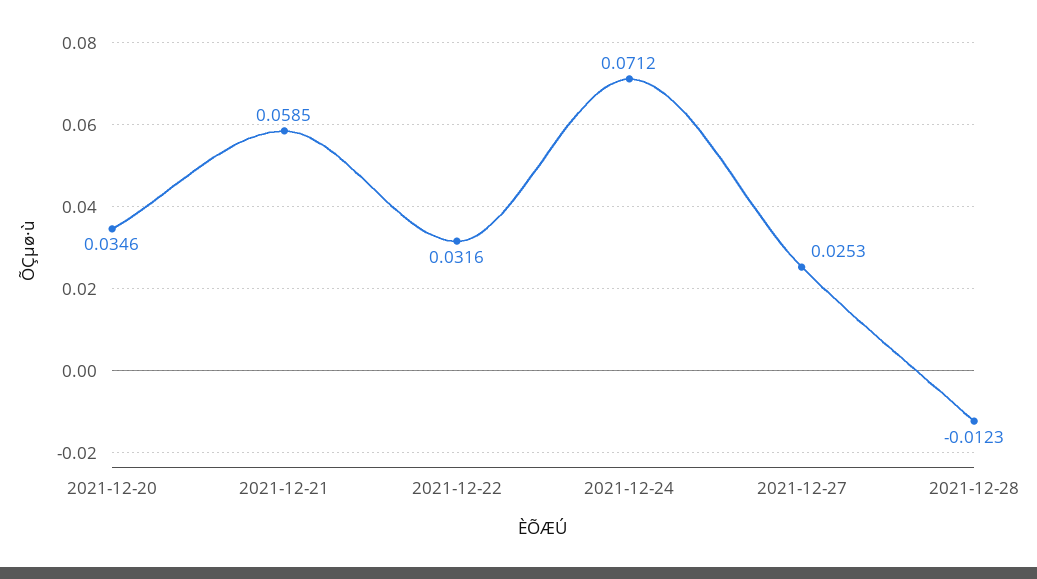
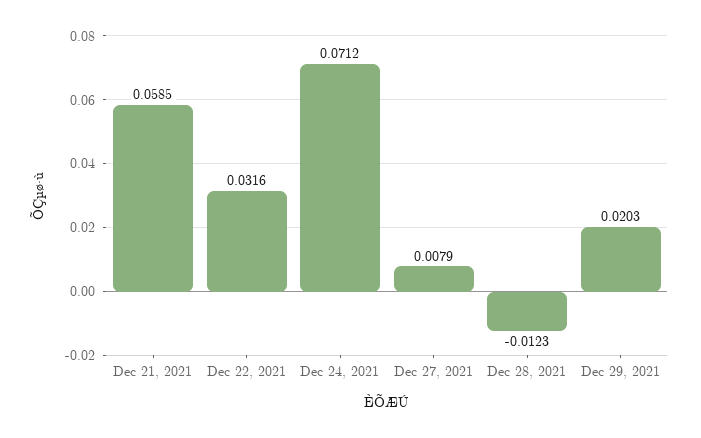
2021-12-20: 0.0346 -> none
2021-12-27: 0.0253 -> 0.0079
Dec 29, 2021: none -> 0.0203

